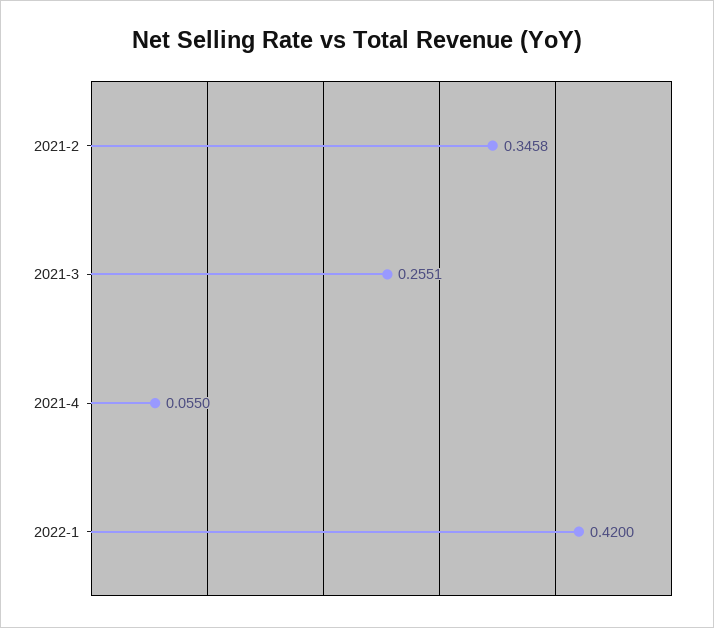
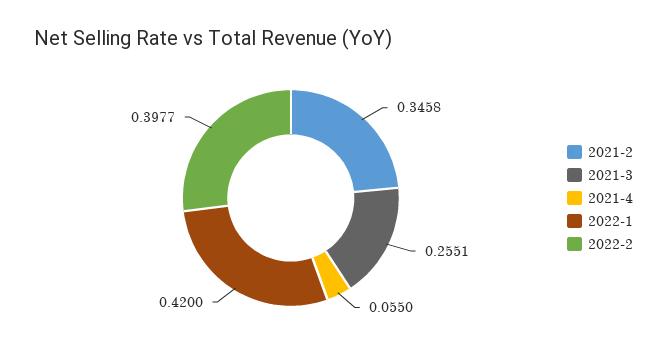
2022-2: none -> 0.3977

